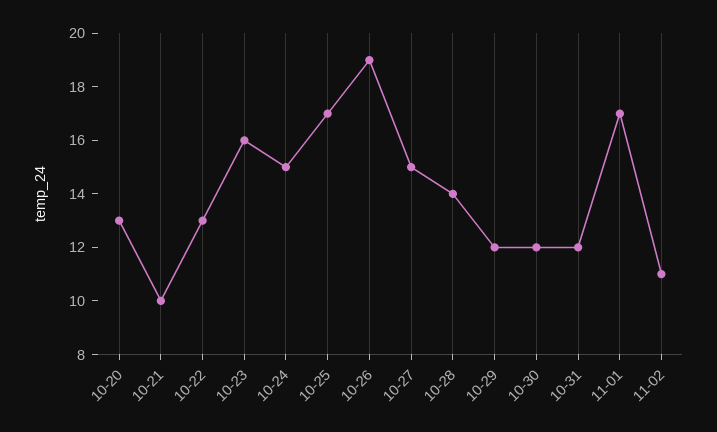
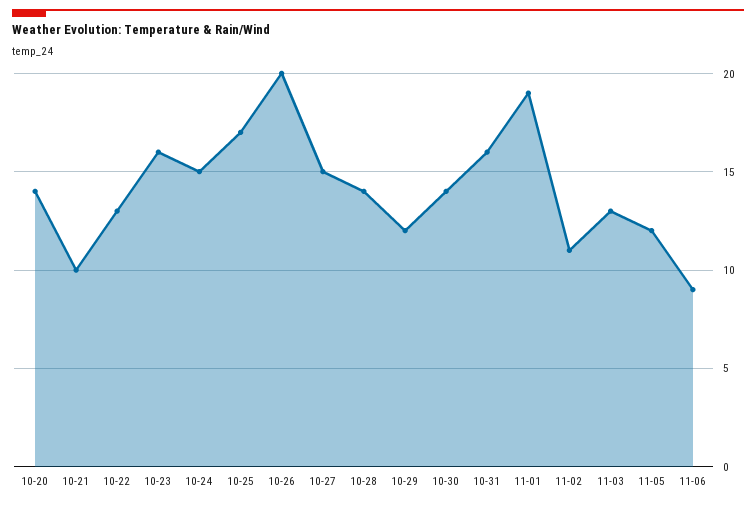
10-20: 13 -> 14
10-26: 19 -> 20
10-30: 12 -> 14
10-31: 12 -> 16
11-01: 17 -> 19
11-03: none -> 13
11-05: none -> 12
11-06: none -> 9

